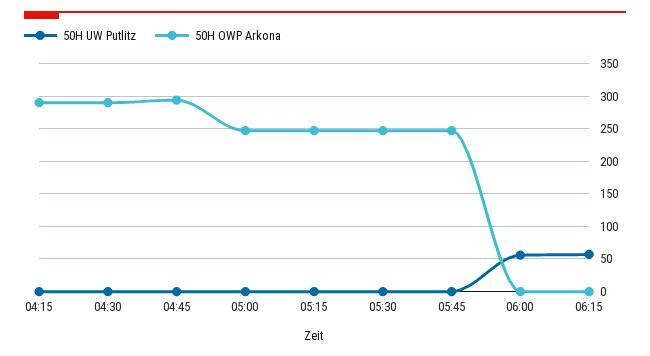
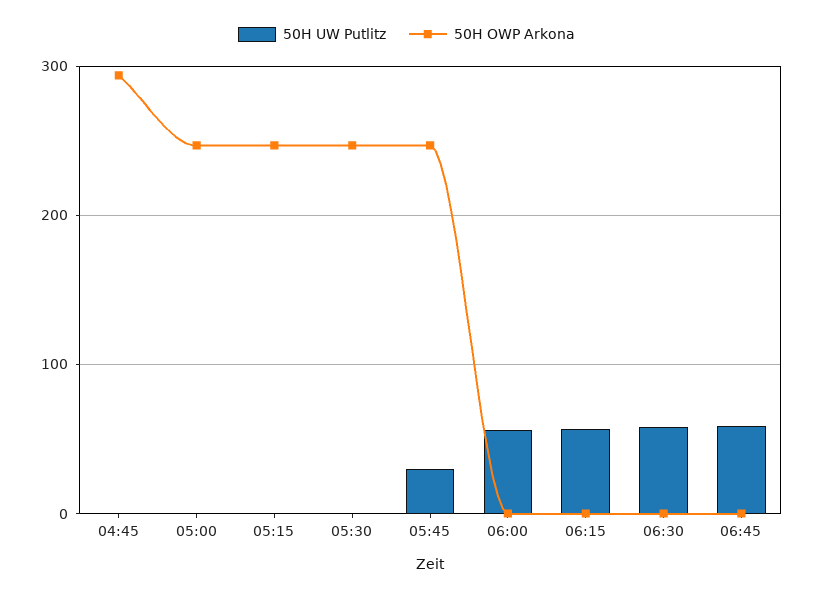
50H UW Putlitz, 04:15: 0 -> none
50H OWP Arkona, 04:15: 290 -> none
50H UW Putlitz, 04:30: 0 -> none
50H OWP Arkona, 04:30: 290 -> none
50H UW Putlitz, 05:45: 0 -> 30
50H UW Putlitz, 06:30: none -> 60
50H OWP Arkona, 06:30: none -> 0
50H UW Putlitz, 06:45: none -> 60
50H OWP Arkona, 06:45: none -> 0

